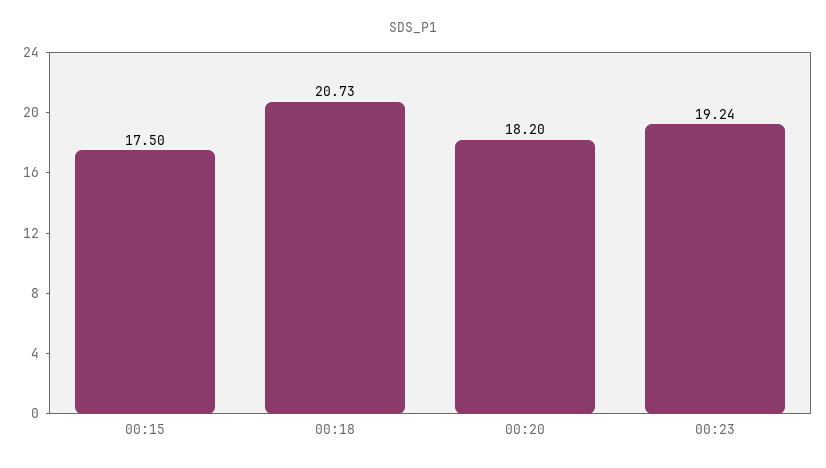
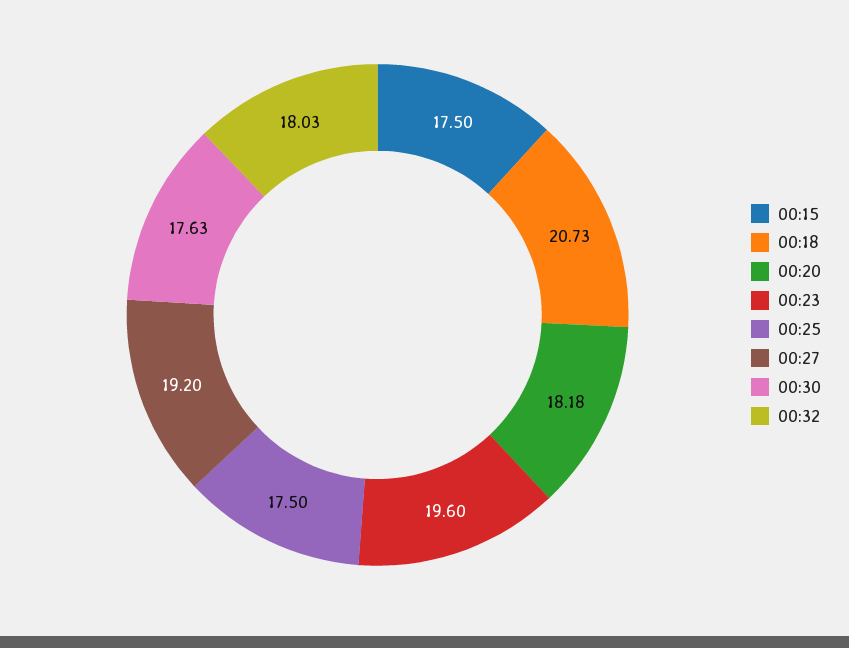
00:20: 18.2 -> 18.18
00:23: 19.24 -> 19.6
00:25: none -> 17.5
00:27: none -> 19.2
00:30: none -> 17.63
00:32: none -> 18.03

